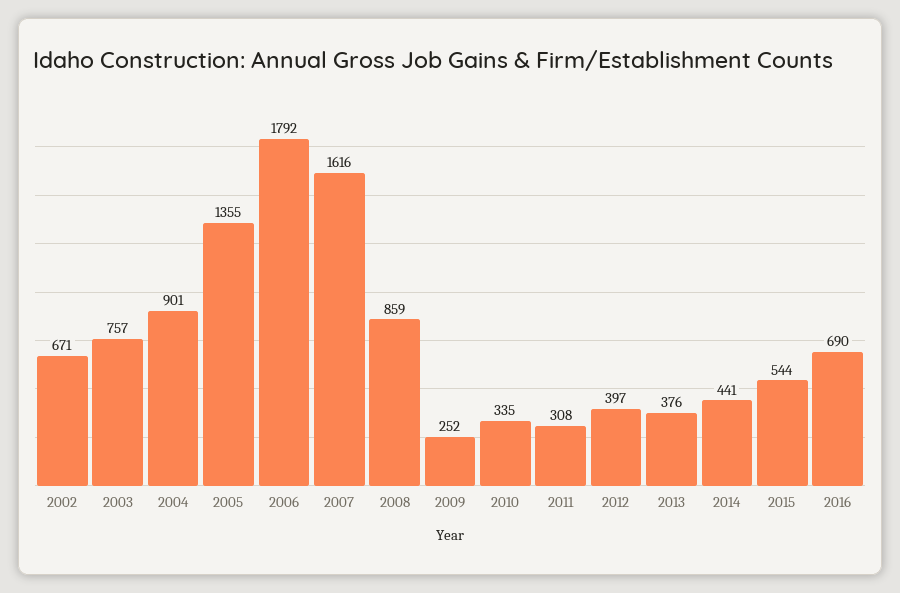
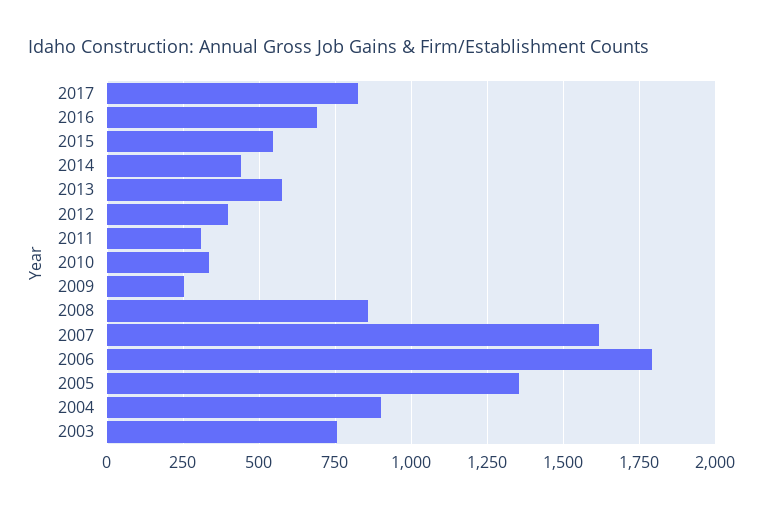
2002: 671 -> none
2013: 376 -> 575
2017: none -> 825

